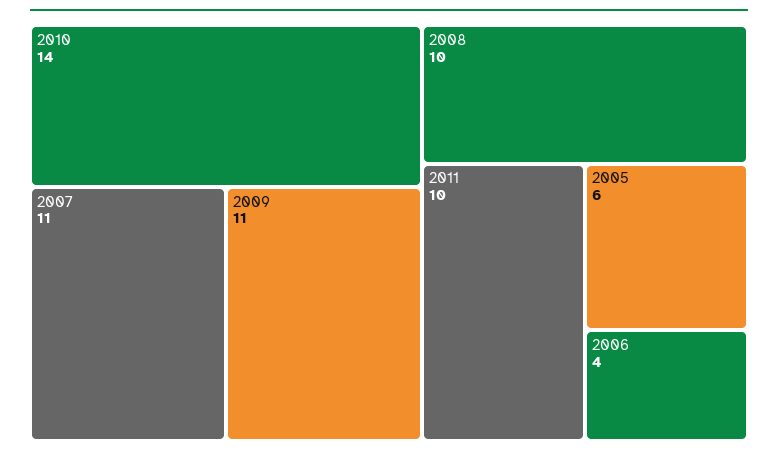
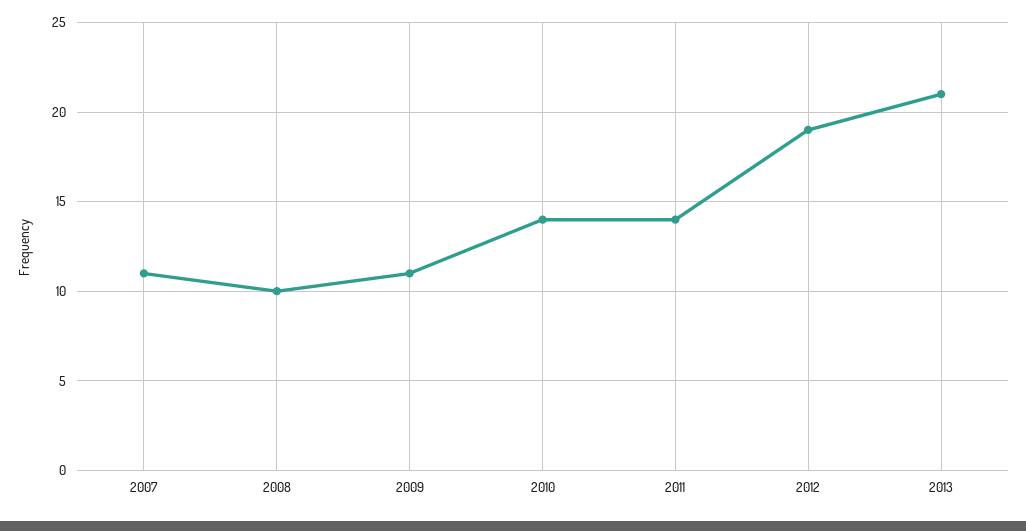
2011: 10 -> 14
2005: 6 -> none
2006: 4 -> none
2012: none -> 19
2013: none -> 21

